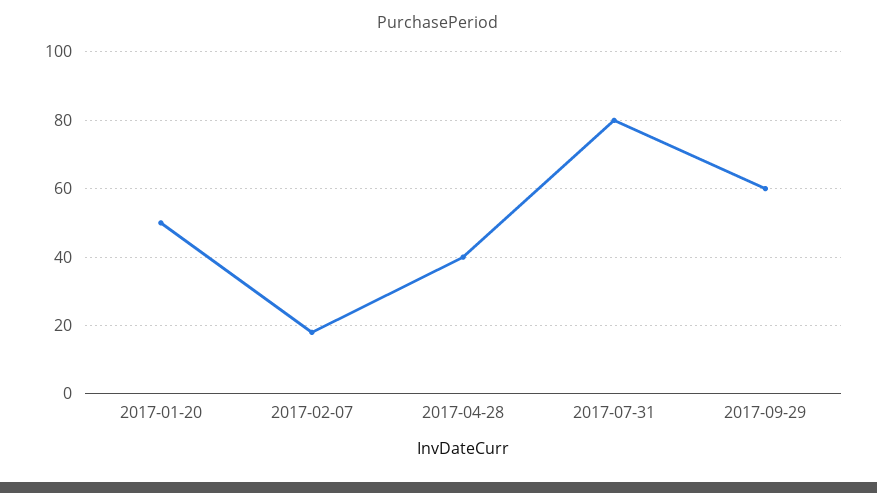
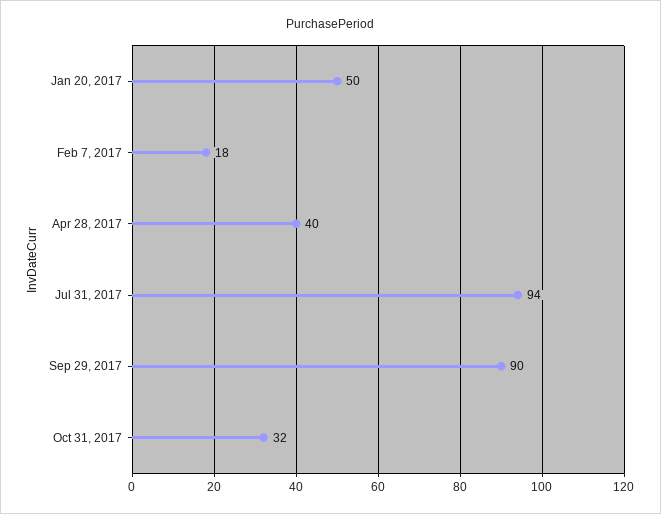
2017-07-31: 80 -> 94
2017-09-29: 60 -> 90
Oct 31, 2017: none -> 32

